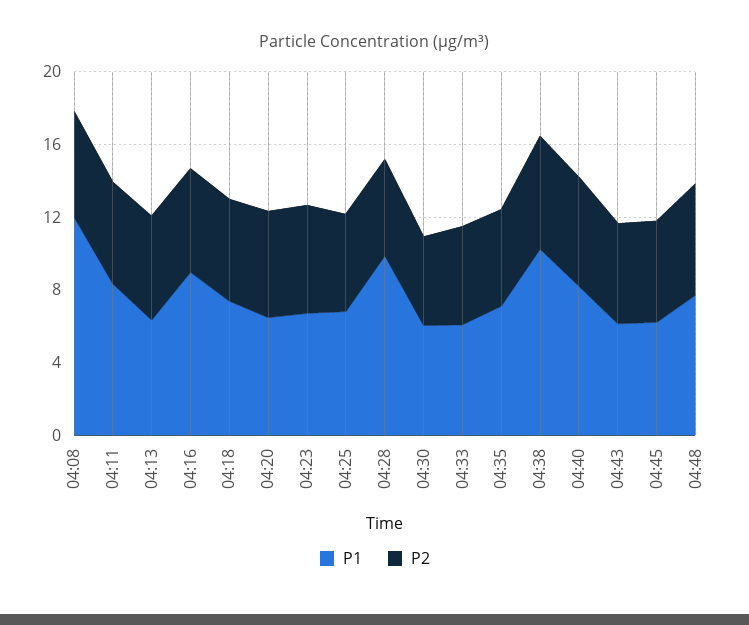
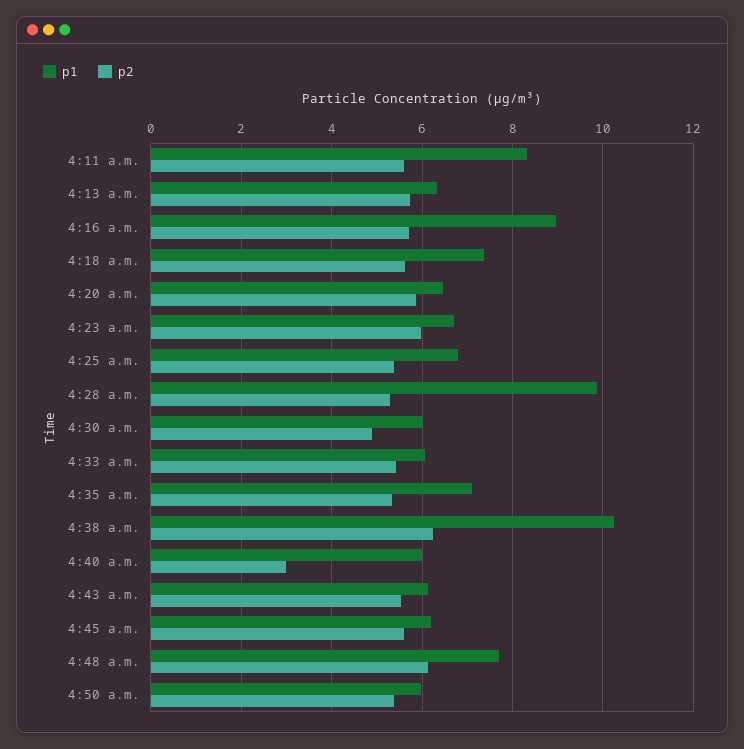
P1, 04:08: 12 -> none
P2, 04:08: 6 -> none
P1, 04:40: 8 -> 6
P2, 04:40: 6 -> 3
P1, 4:50 a.m.: none -> 6
P2, 4:50 a.m.: none -> 5.4

